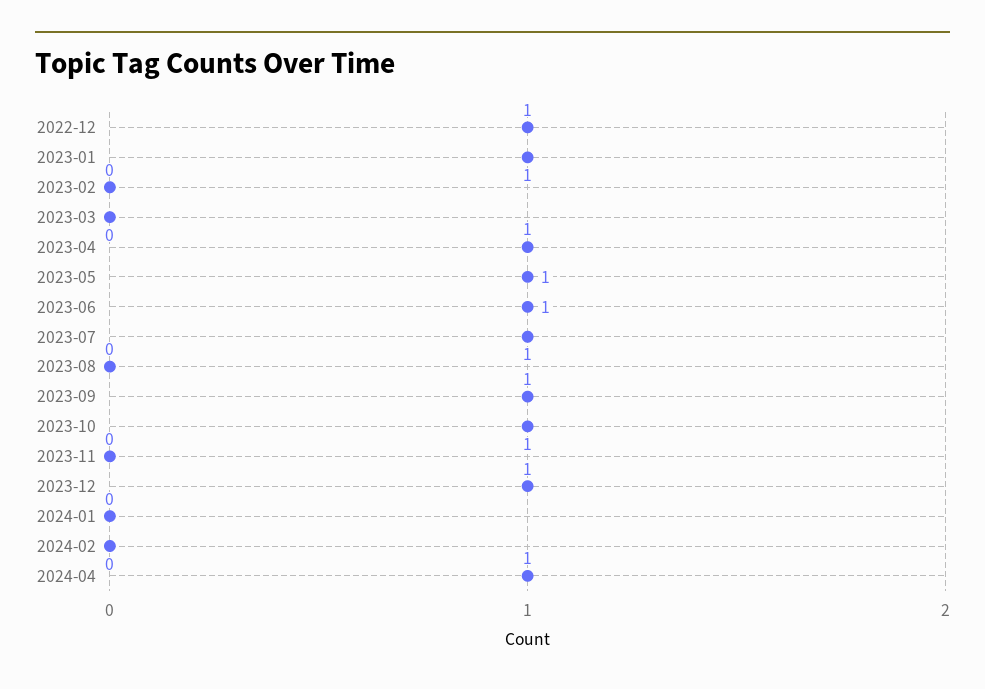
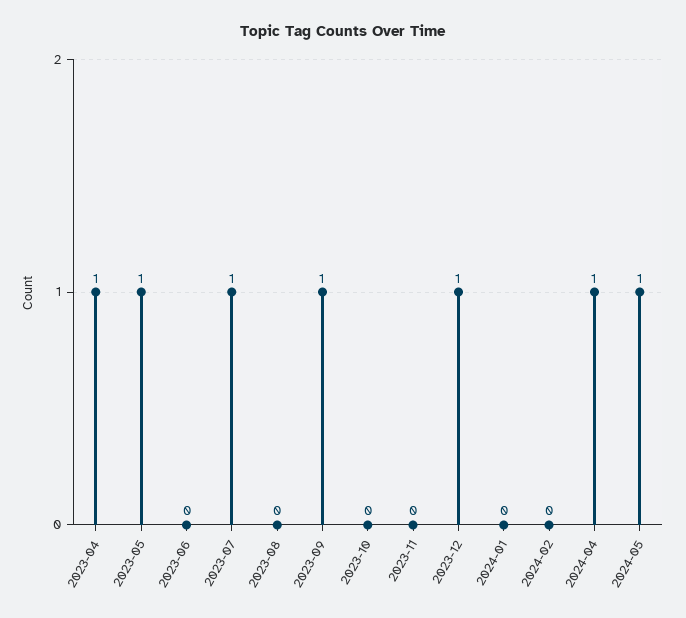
2022-12: 1 -> none
2023-01: 1 -> none
2023-02: 0 -> none
2023-03: 0 -> none
2023-06: 1 -> 0
2023-10: 1 -> 0
2024-05: none -> 1

